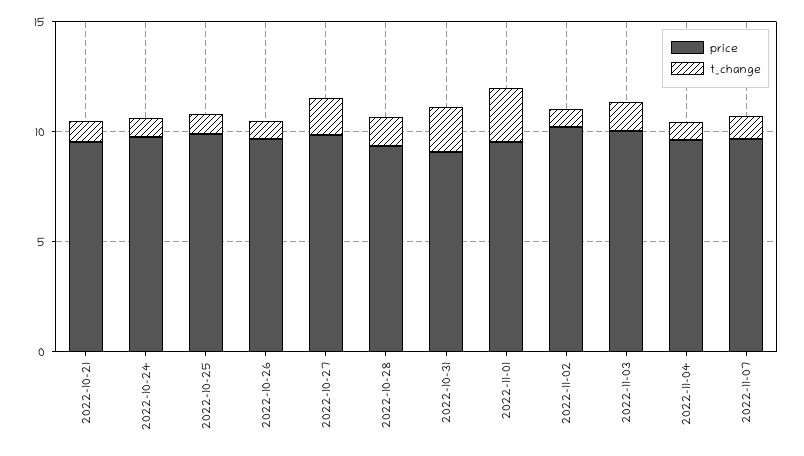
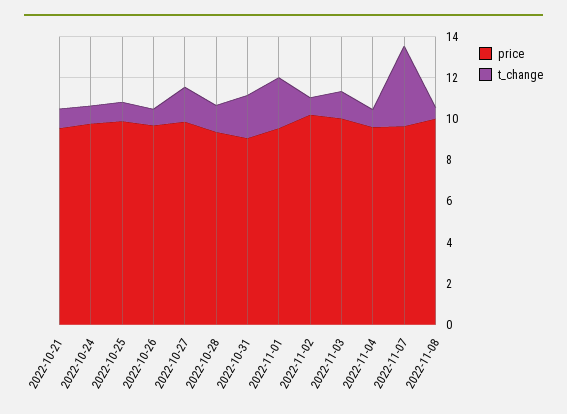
t_change, 2022-11-07: 1 -> 4
price, 2022-11-08: none -> 10
t_change, 2022-11-08: none -> 0.5

